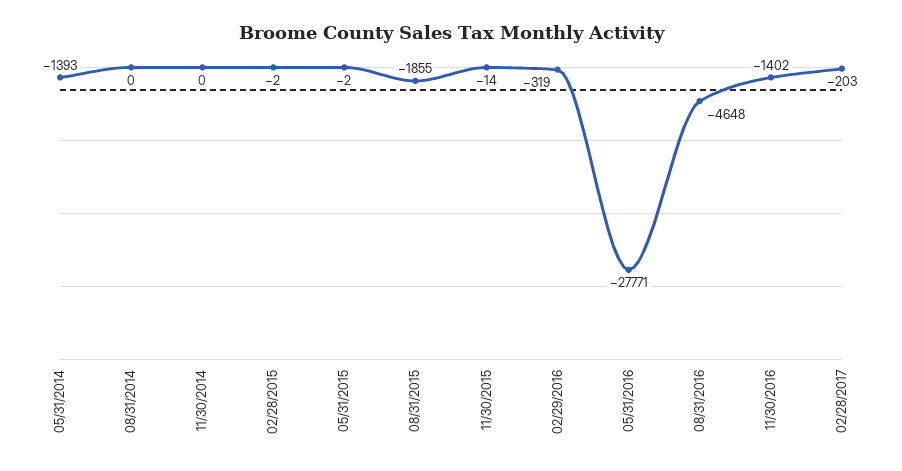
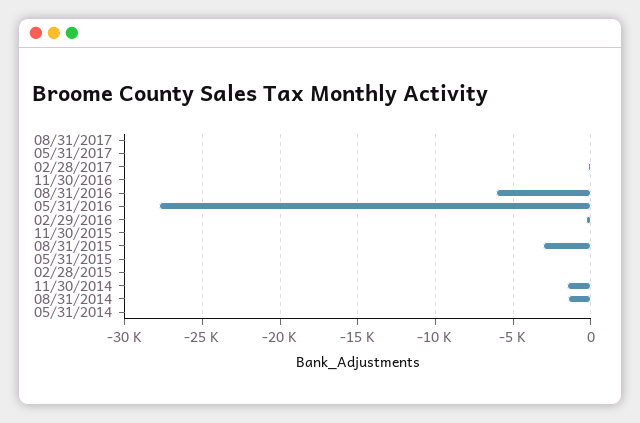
05/31/2014: -1393 -> 0
08/31/2014: 0 -> -1500
11/30/2014: 0 -> -1500
08/31/2015: -1855 -> -3000
08/31/2016: -4648 -> -6000
11/30/2016: -1402 -> 0
08/31/2017: none -> 0
05/31/2017: none -> 0

